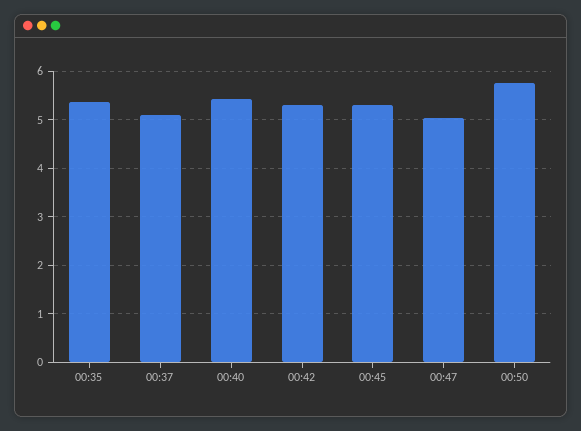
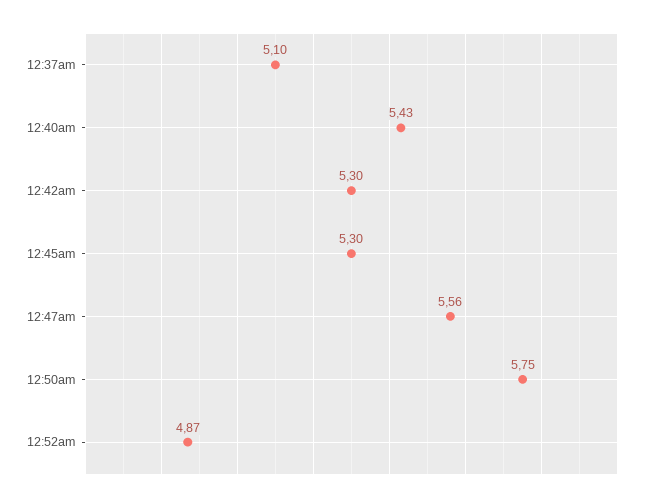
00:35: 5.4 -> none
00:47: 5 -> 5.56
12:52am: none -> 4.87

